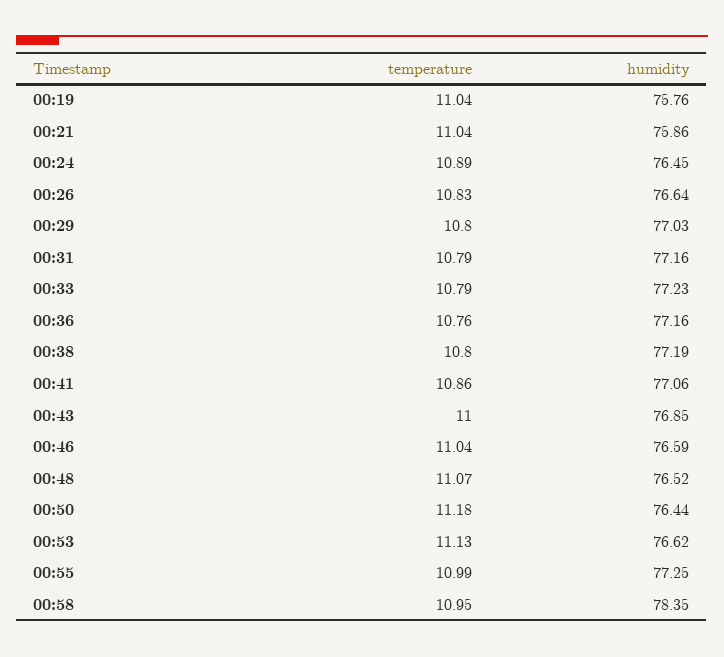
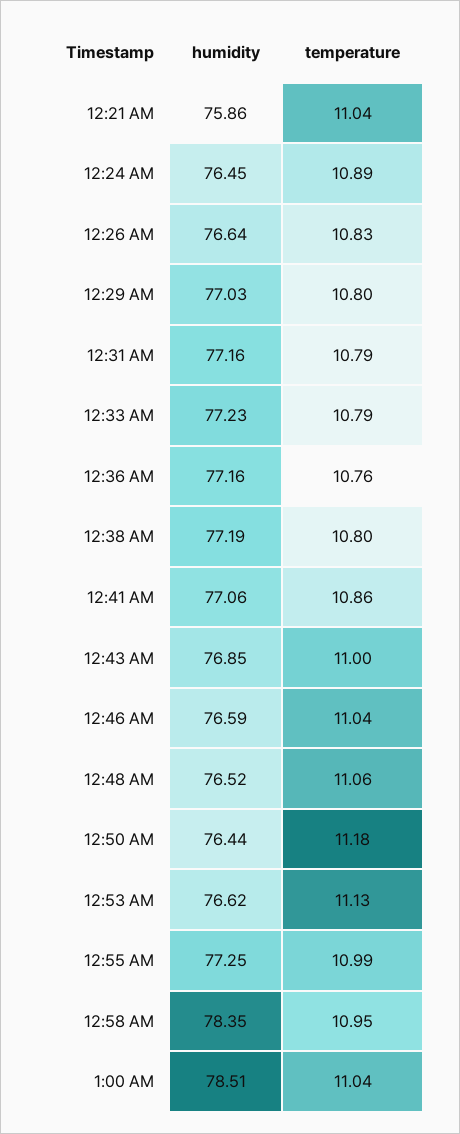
temperature, 00:19: 11.04 -> none
humidity, 00:19: 75.76 -> none
temperature, 00:48: 11.07 -> 11.06
humidity, 1:00 AM: none -> 78.51
temperature, 1:00 AM: none -> 11.04

